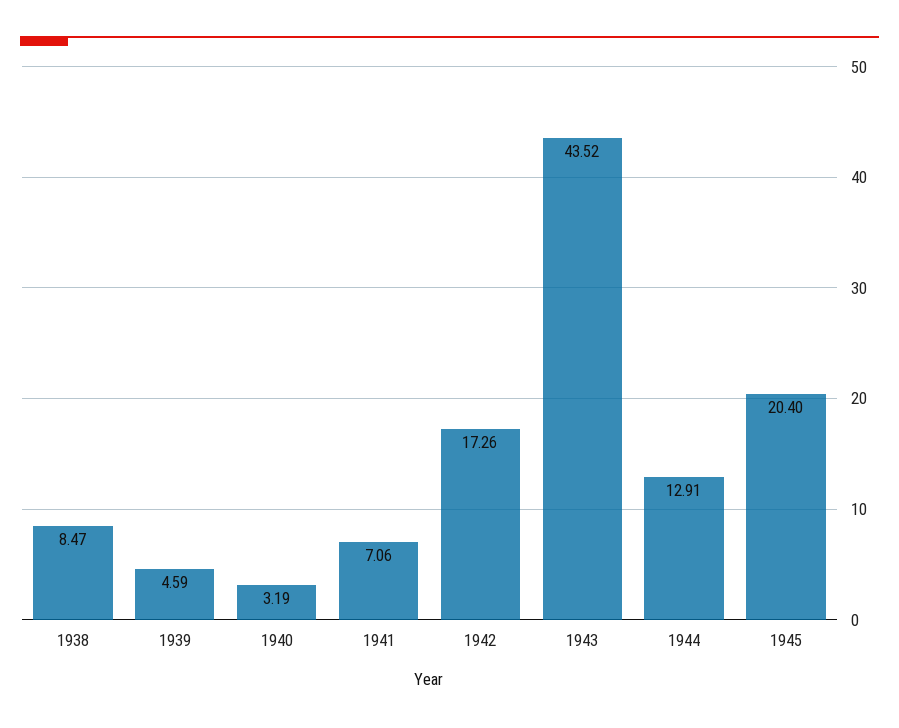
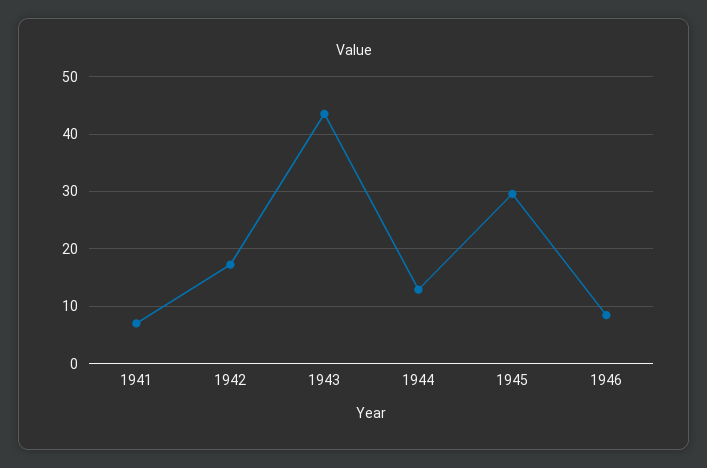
1938: 8.47 -> none
1939: 4.59 -> none
1940: 3.19 -> none
1945: 20.4 -> 30
1946: none -> 8

